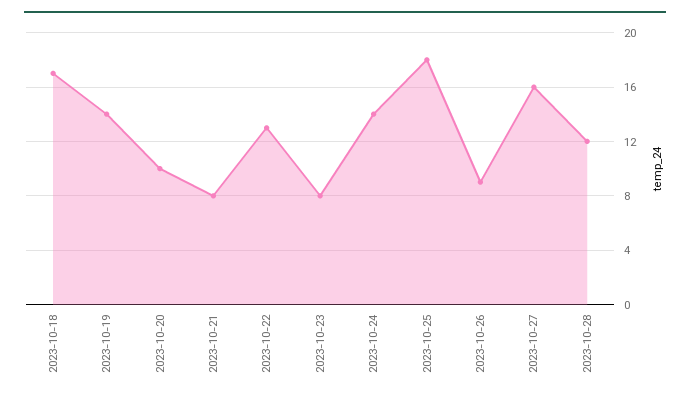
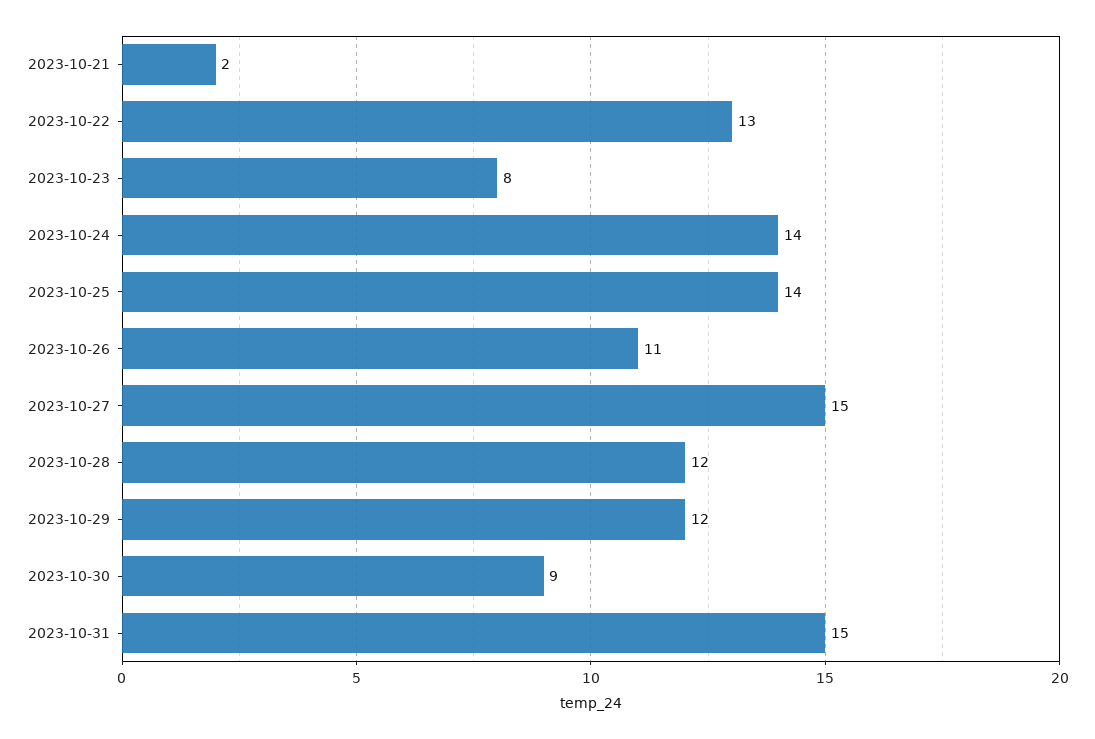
2023-10-18: 17 -> none
2023-10-19: 14 -> none
2023-10-20: 10 -> none
2023-10-21: 8 -> 2
2023-10-25: 18 -> 14
2023-10-26: 9 -> 11
2023-10-27: 16 -> 15
2023-10-29: none -> 12
2023-10-30: none -> 9
2023-10-31: none -> 15

